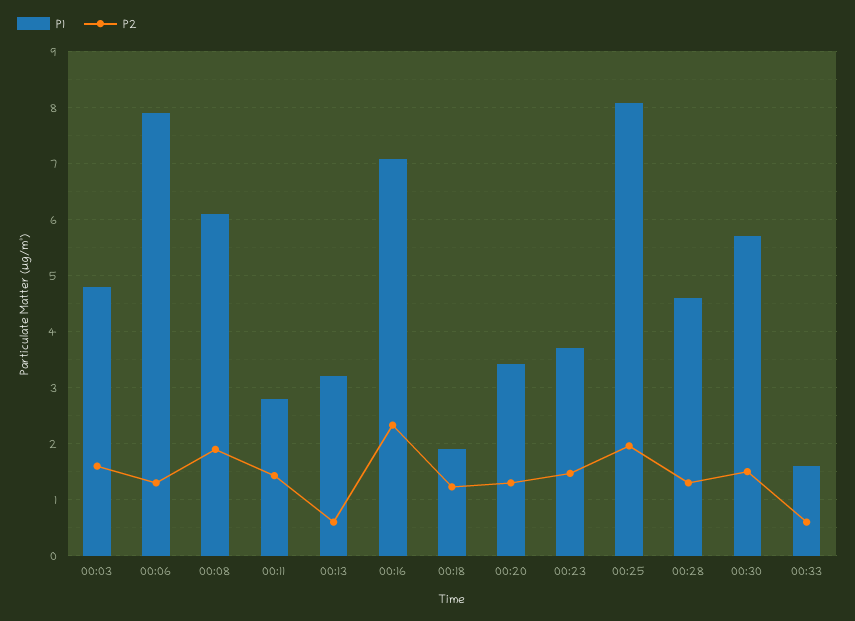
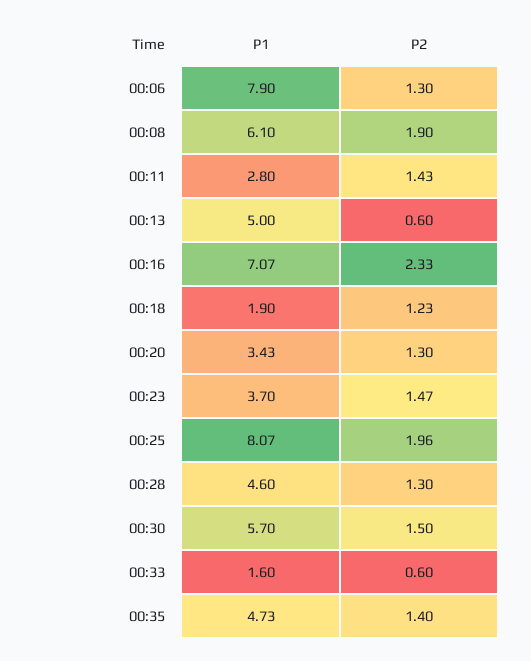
P1, 00:03: 4.8 -> none
P2, 00:03: 1.6 -> none
P1, 00:13: 3.2 -> 5
P1, 00:35: none -> 4.73
P2, 00:35: none -> 1.4

